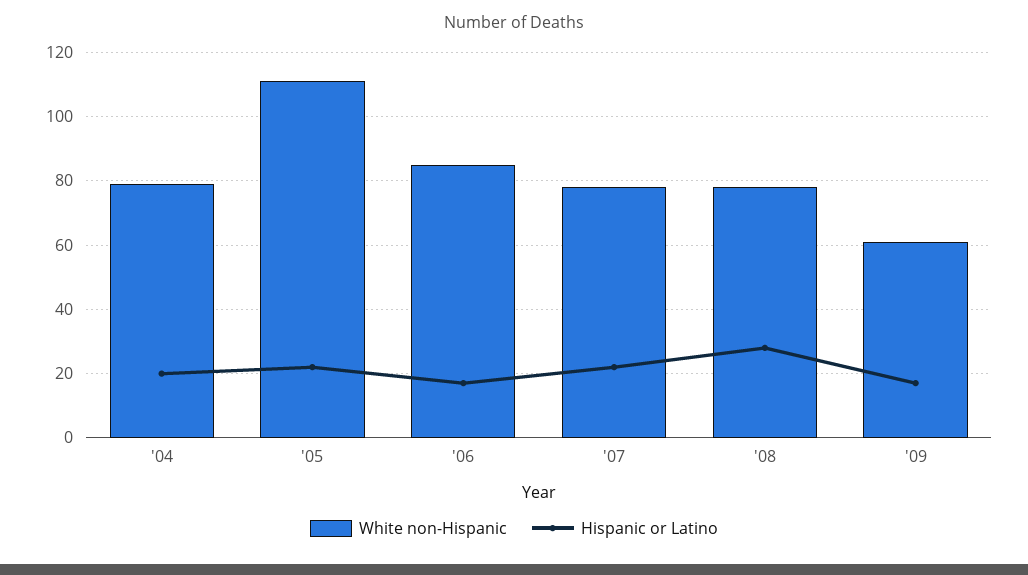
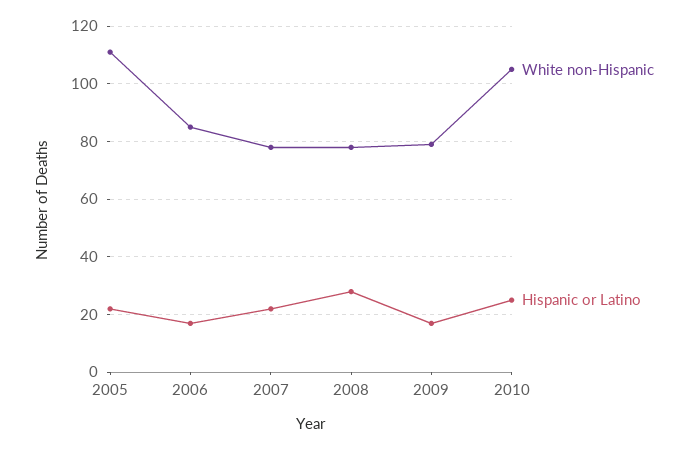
White non-Hispanic, '04: 80 -> none
Hispanic or Latino, '04: 20 -> none
White non-Hispanic, '09: 60 -> 80
White non-Hispanic, 2010: none -> 105
Hispanic or Latino, 2010: none -> 25

